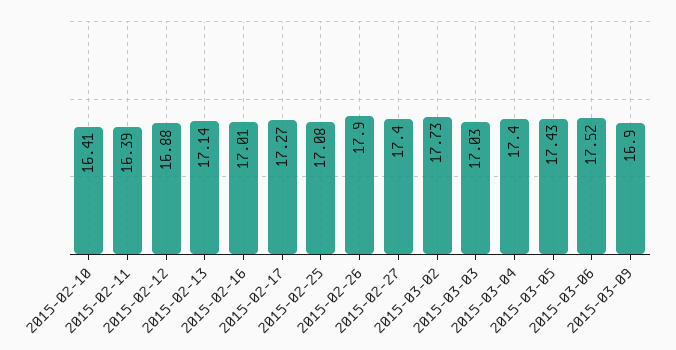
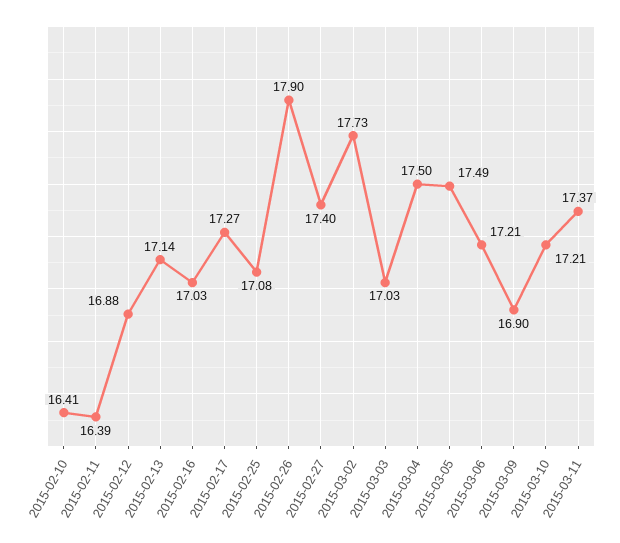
2015-02-16: 17.01 -> 17.03
2015-03-04: 17.4 -> 17.5
2015-03-05: 17.43 -> 17.49
2015-03-06: 17.52 -> 17.21
2015-03-10: none -> 17.21
2015-03-11: none -> 17.37

